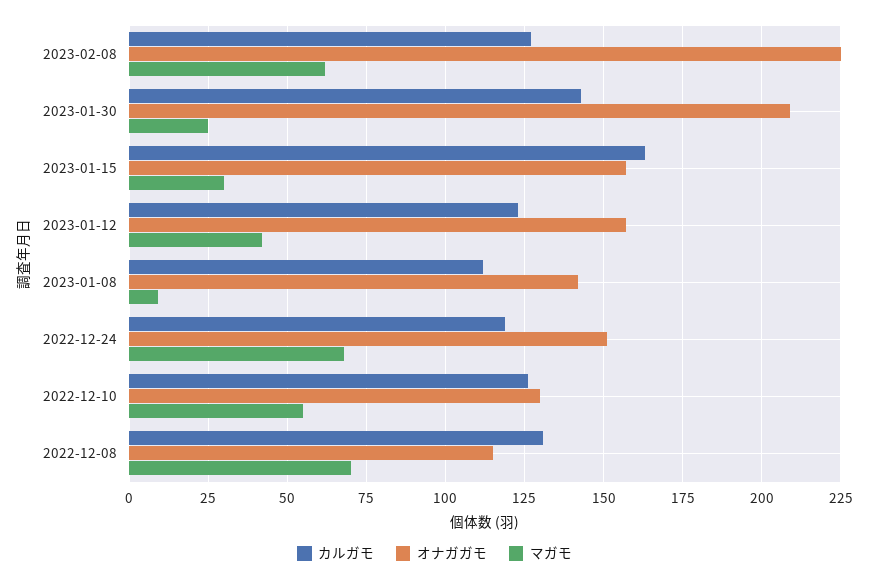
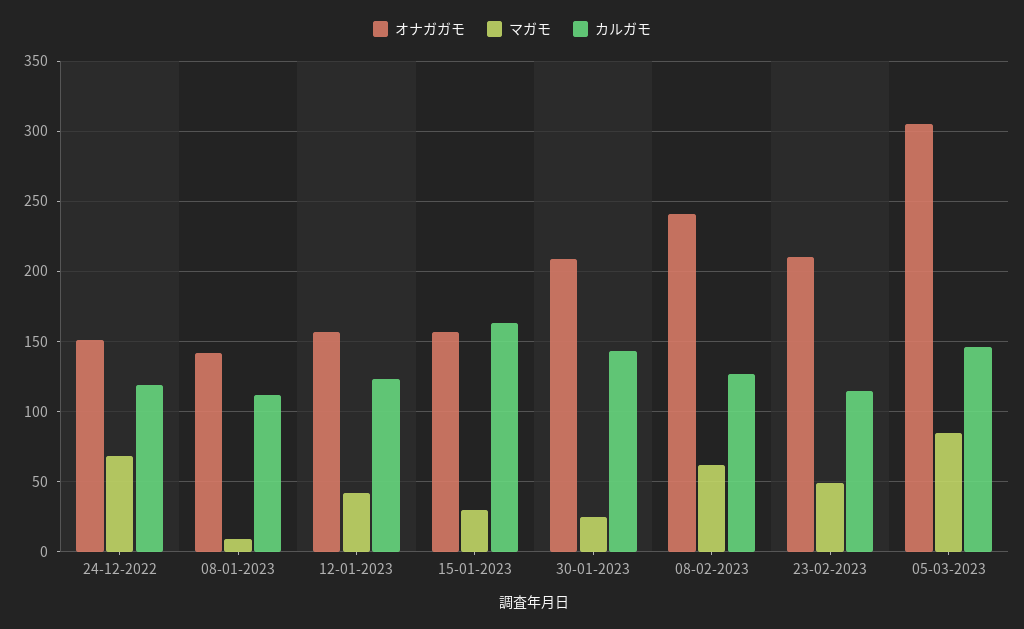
オナガガモ, 2023-02-08: 225 -> 240
カルガモ, 2022-12-10: 125 -> none
オナガガモ, 2022-12-10: 130 -> none
マガモ, 2022-12-10: 55 -> none
カルガモ, 2022-12-08: 130 -> none
オナガガモ, 2022-12-08: 115 -> none
マガモ, 2022-12-08: 70 -> none
オナガガモ, 23-02-2023: none -> 210
マガモ, 23-02-2023: none -> 50
カルガモ, 23-02-2023: none -> 115
オナガガモ, 05-03-2023: none -> 305
マガモ, 05-03-2023: none -> 85
カルガモ, 05-03-2023: none -> 145

